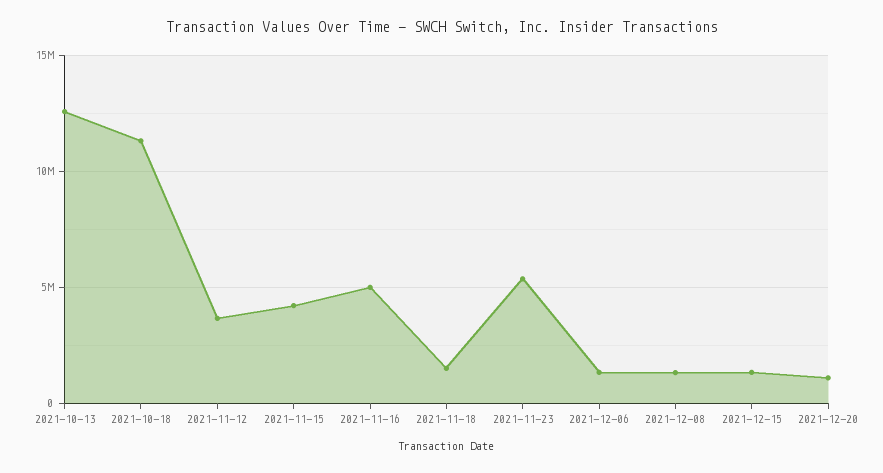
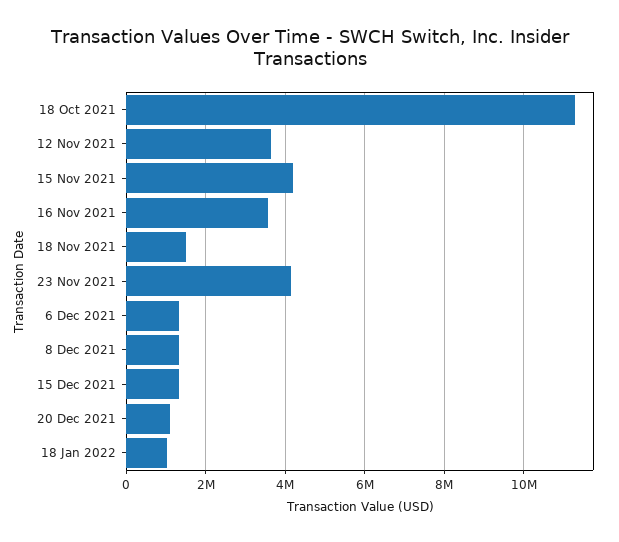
2021-10-13: 12500000 -> none
2021-11-16: 5000000 -> 3600000
2021-11-23: 5500000 -> 4200000
18 Jan 2022: none -> 1000000

